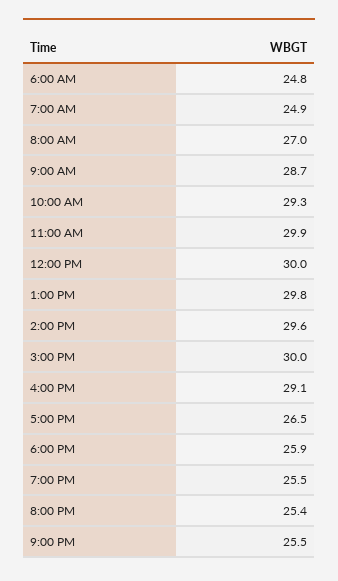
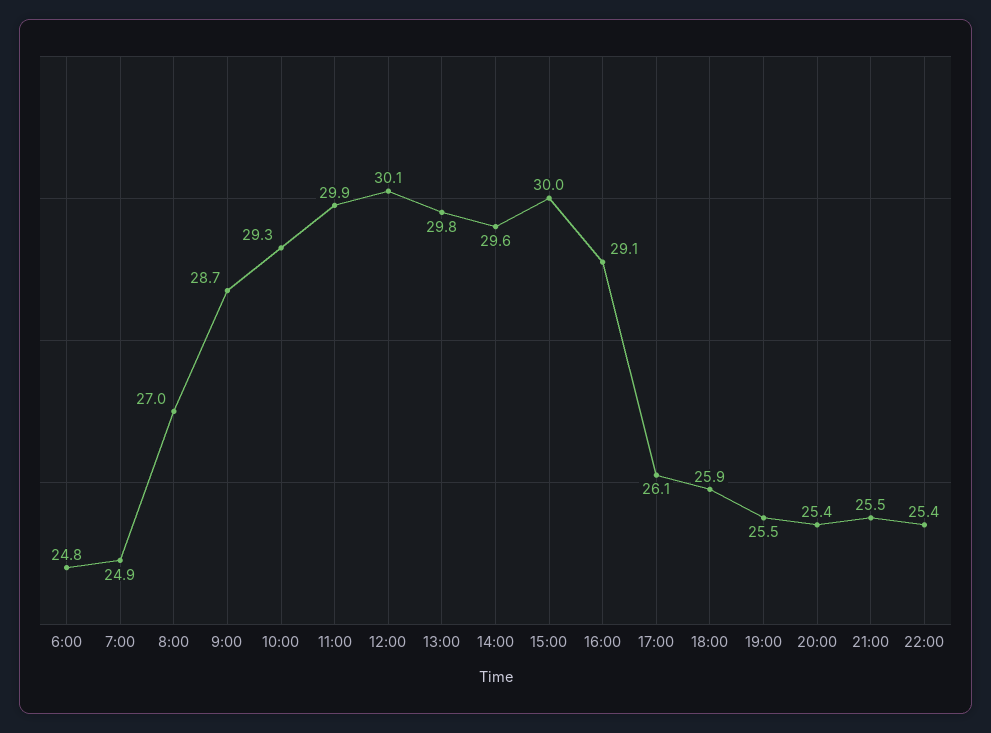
12:00 PM: 30 -> 30.1
5:00 PM: 26.5 -> 26.1
22:00: none -> 25.4

